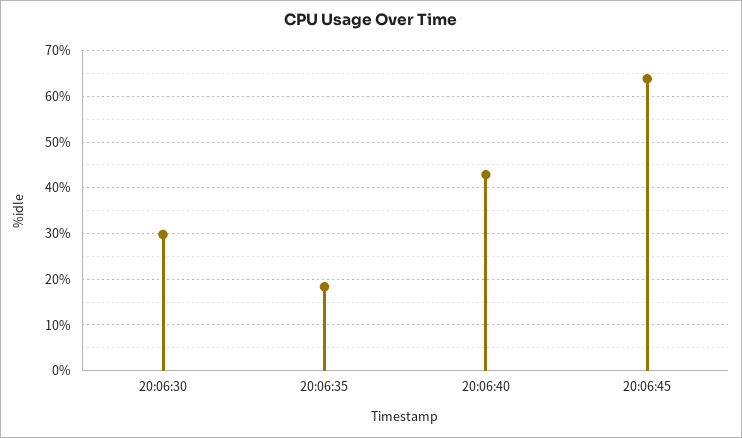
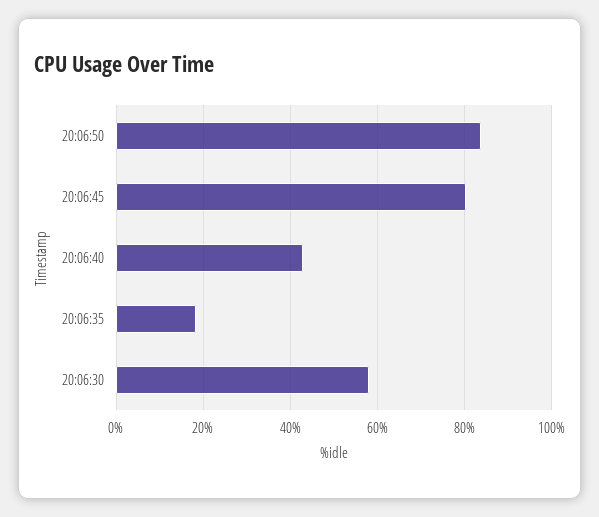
20:06:30: 30 -> 58
20:06:45: 64 -> 80
20:06:50: none -> 84

